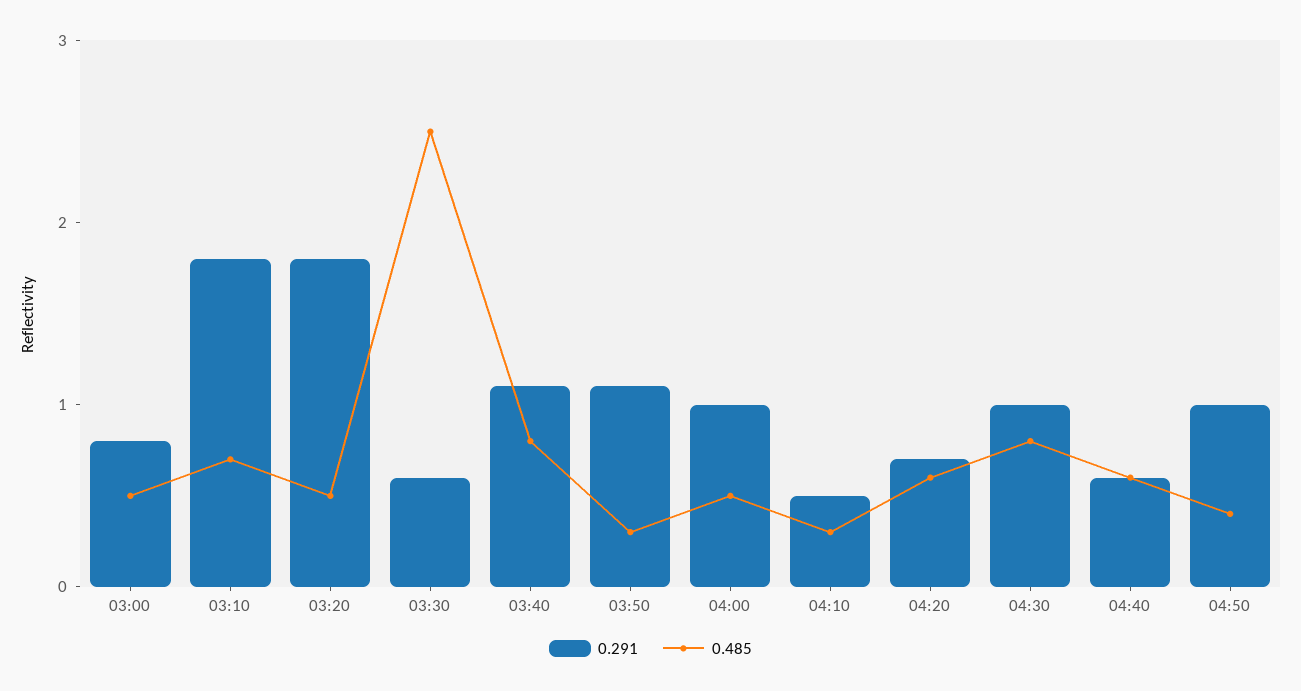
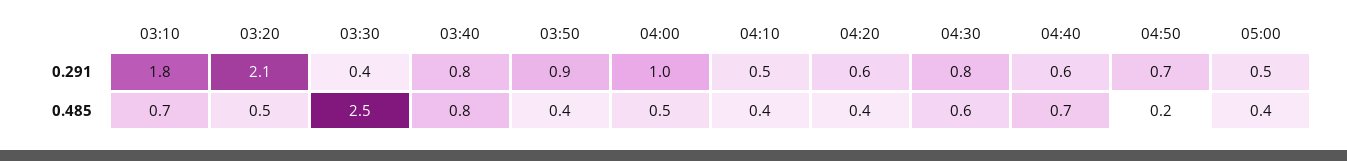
0.291, 03:00: 0.8 -> none
0.485, 03:00: 0.5 -> none
0.291, 03:20: 1.8 -> 2.1
0.291, 03:30: 0.6 -> 0.4
0.291, 03:40: 1.1 -> 0.8
0.291, 03:50: 1.1 -> 0.9
0.485, 03:50: 0.3 -> 0.4
0.485, 04:10: 0.3 -> 0.4
0.291, 04:20: 0.7 -> 0.6
0.485, 04:20: 0.6 -> 0.4
0.291, 04:30: 1 -> 0.8
0.485, 04:30: 0.8 -> 0.6
0.485, 04:40: 0.6 -> 0.7
0.291, 04:50: 1 -> 0.7
0.485, 04:50: 0.4 -> 0.2
0.291, 05:00: none -> 0.5
0.485, 05:00: none -> 0.4

